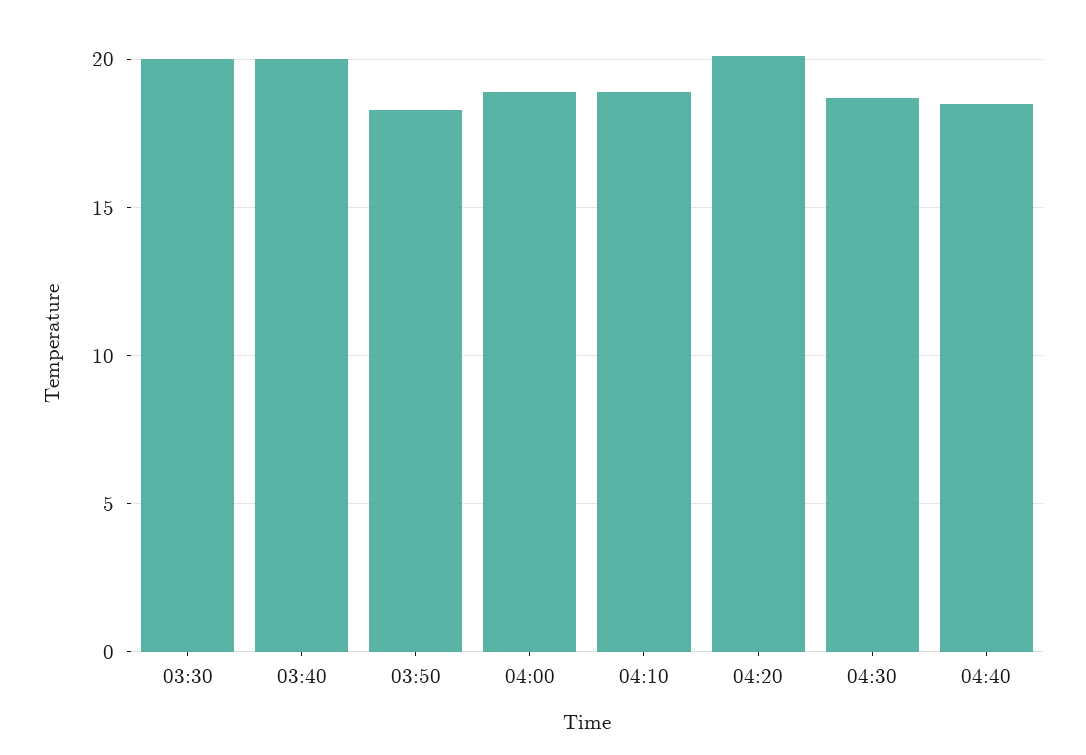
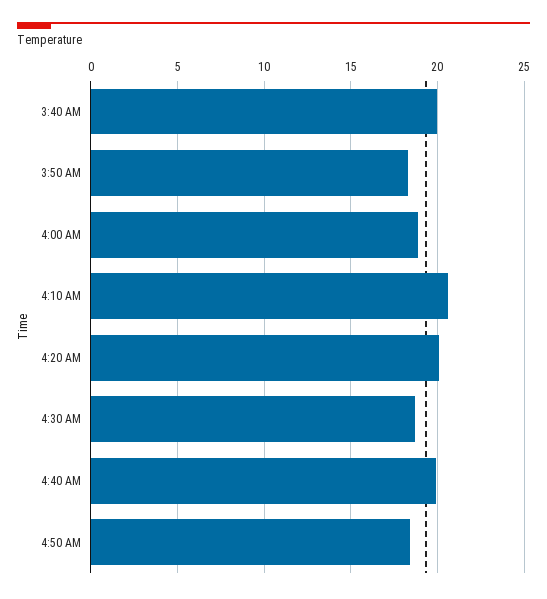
03:30: 20 -> none
04:10: 19 -> 20.5
04:40: 18.5 -> 20
4:50 AM: none -> 18.5

